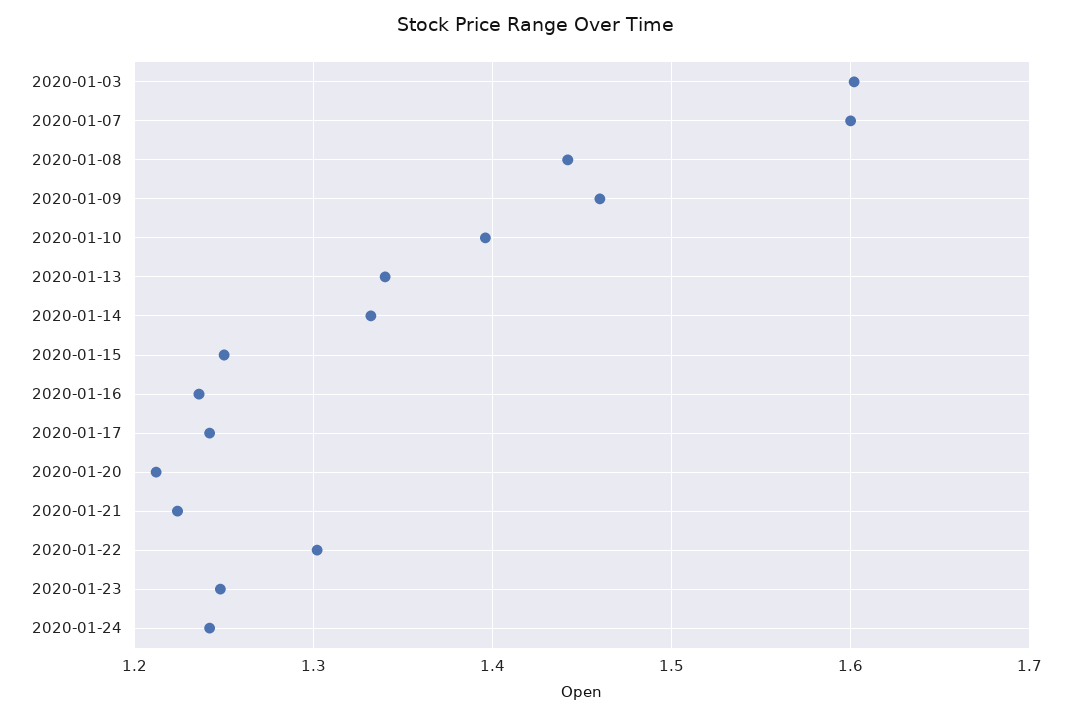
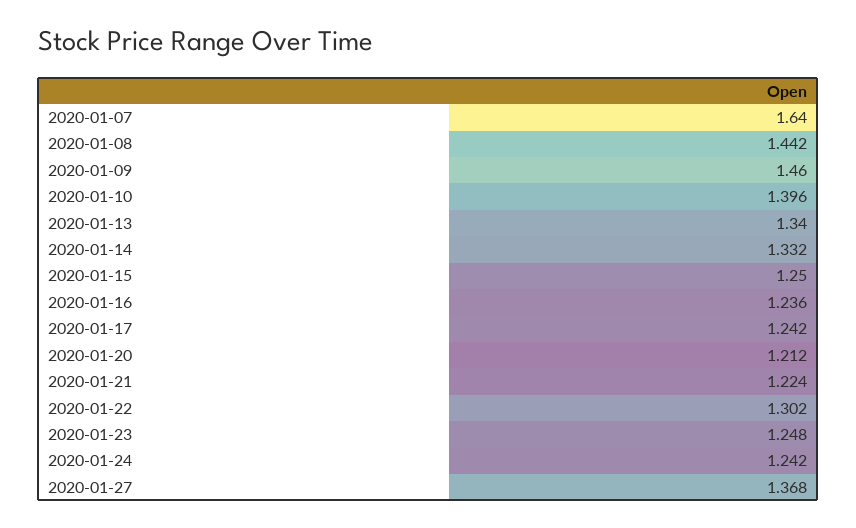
2020-01-03: 1.6 -> none
2020-01-07: 1.6 -> 1.64
2020-01-27: none -> 1.368

